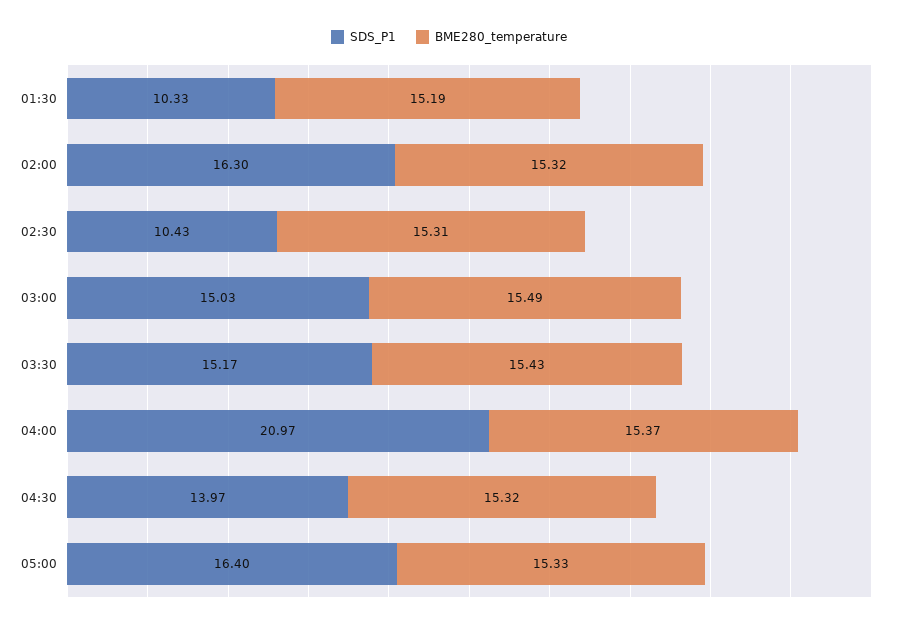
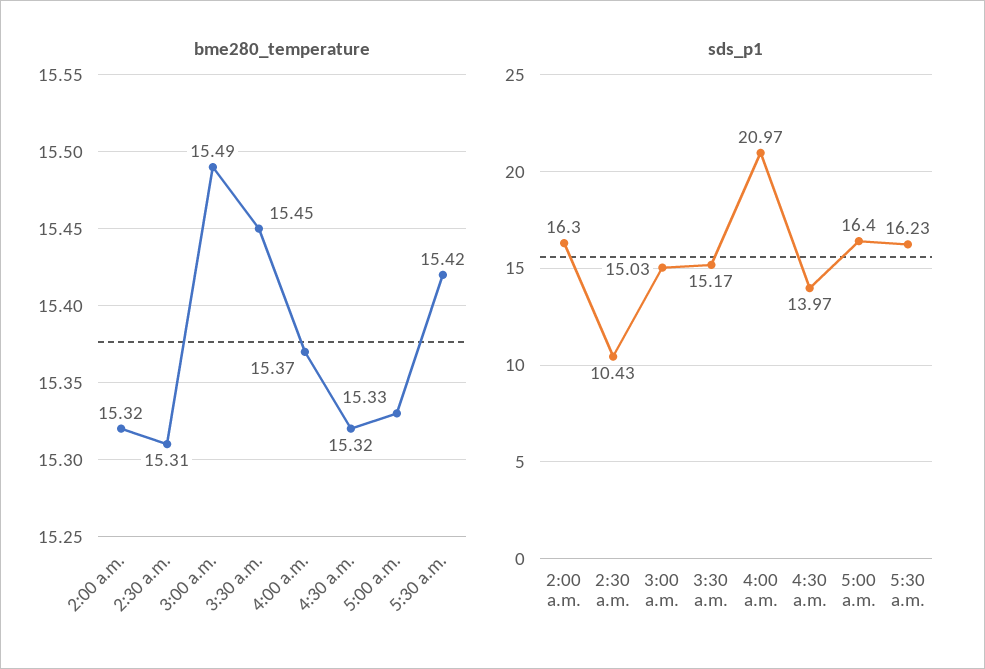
SDS_P1, 01:30: 10.33 -> none
BME280_temperature, 01:30: 15.19 -> none
BME280_temperature, 03:30: 15.43 -> 15.45
BME280_temperature, 5:30 a.m.: none -> 15.42
SDS_P1, 5:30 a.m.: none -> 16.23

